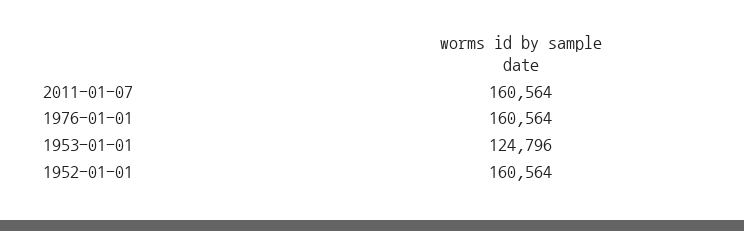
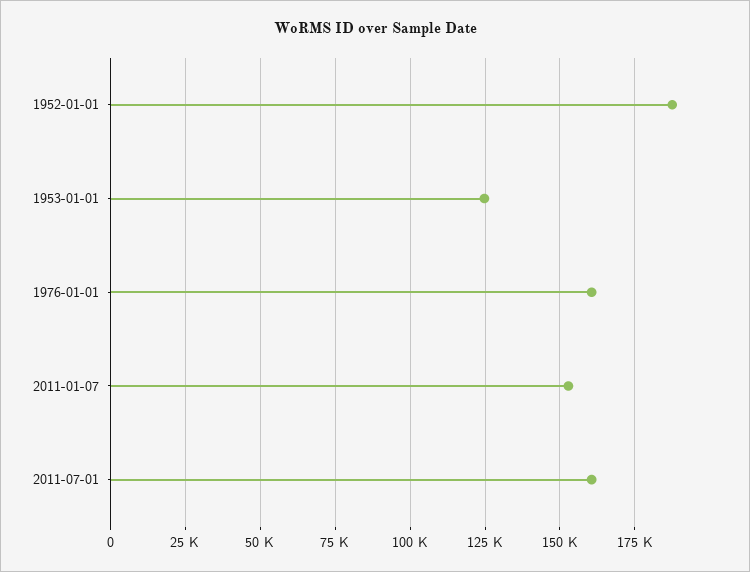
2011-01-07: 160564 -> 152500
1952-01-01: 160564 -> 187500
2011-07-01: none -> 160000

